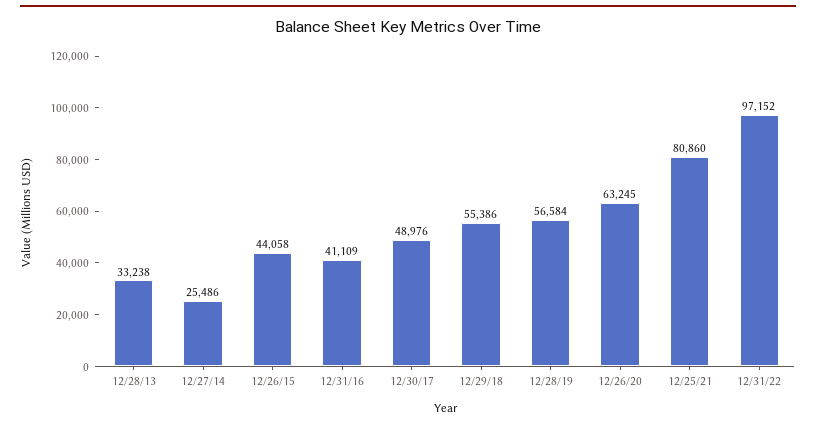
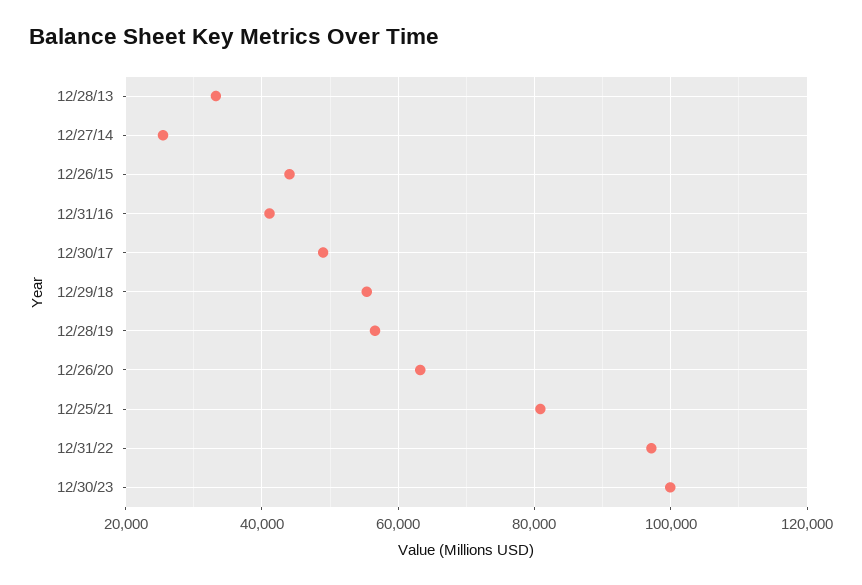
12/30/23: none -> 100000

